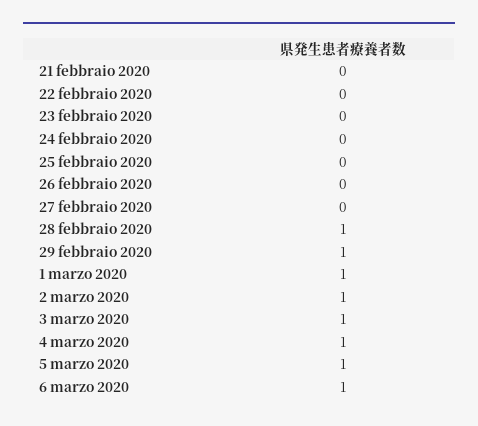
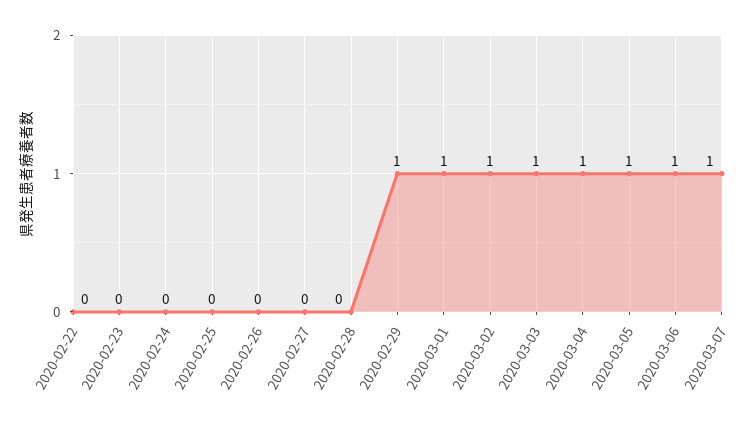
21 febbraio 2020: 0 -> none
28 febbraio 2020: 1 -> 0
2020-03-07: none -> 1

